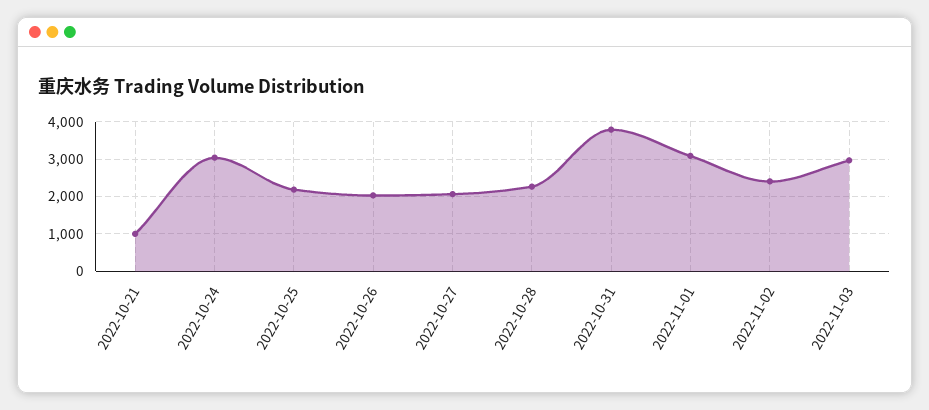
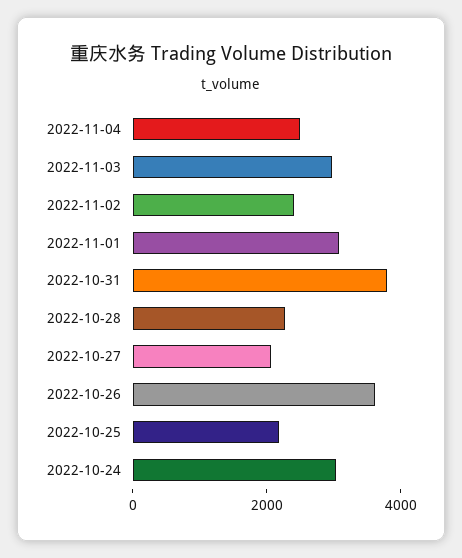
2022-10-21: 1000 -> none
2022-10-26: 2000 -> 3500
2022-11-04: none -> 2500

